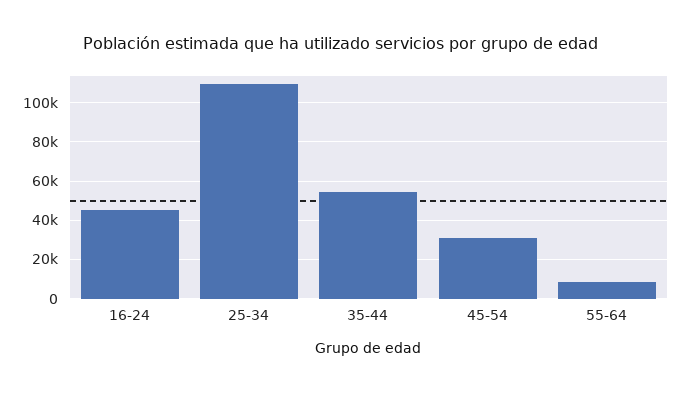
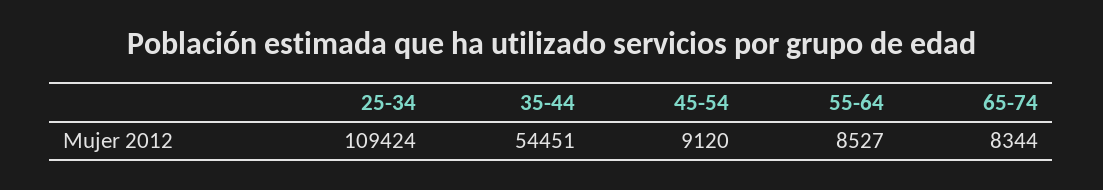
16-24: 45000 -> none
45-54: 30000 -> 9120
65-74: none -> 8344

